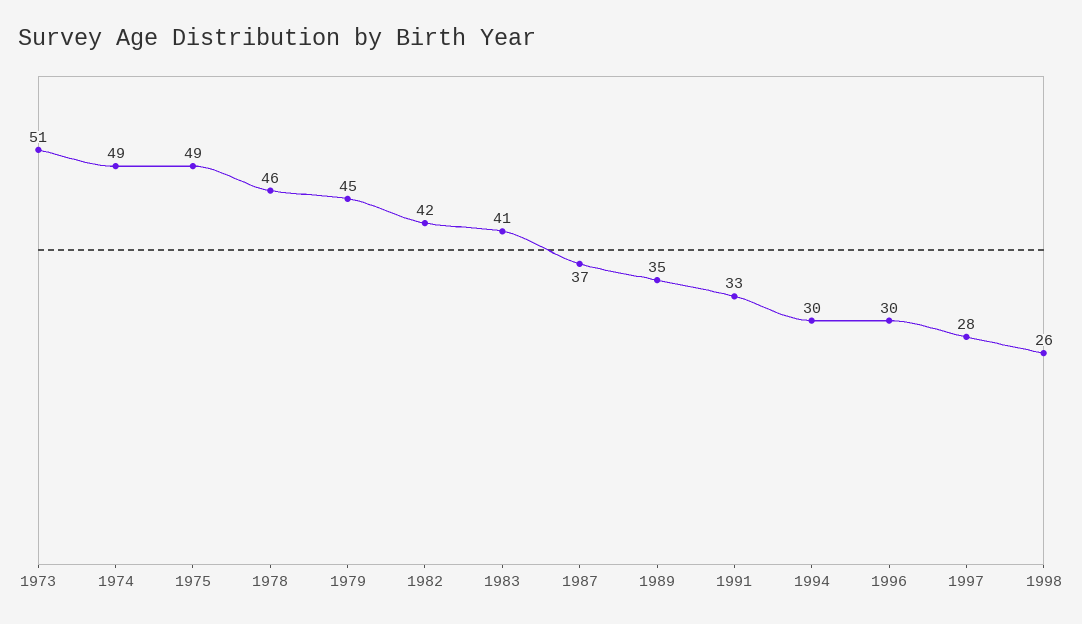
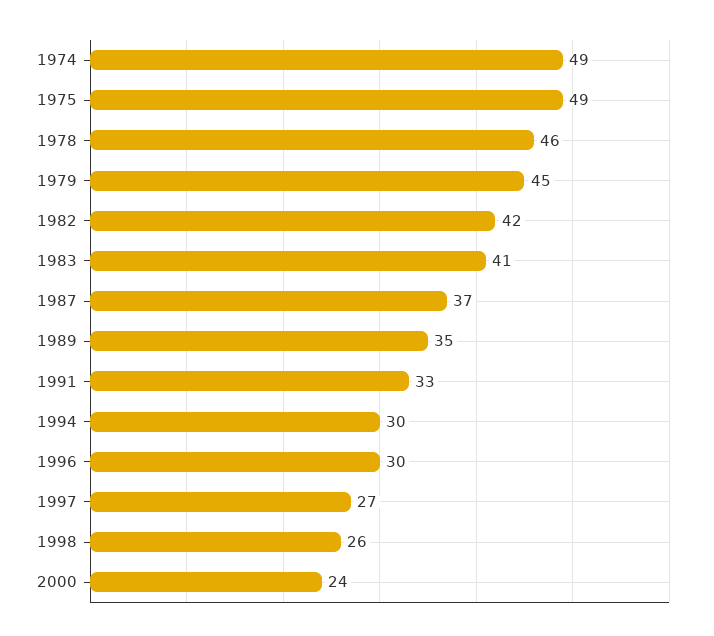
1973: 51 -> none
1997: 28 -> 27
2000: none -> 24

